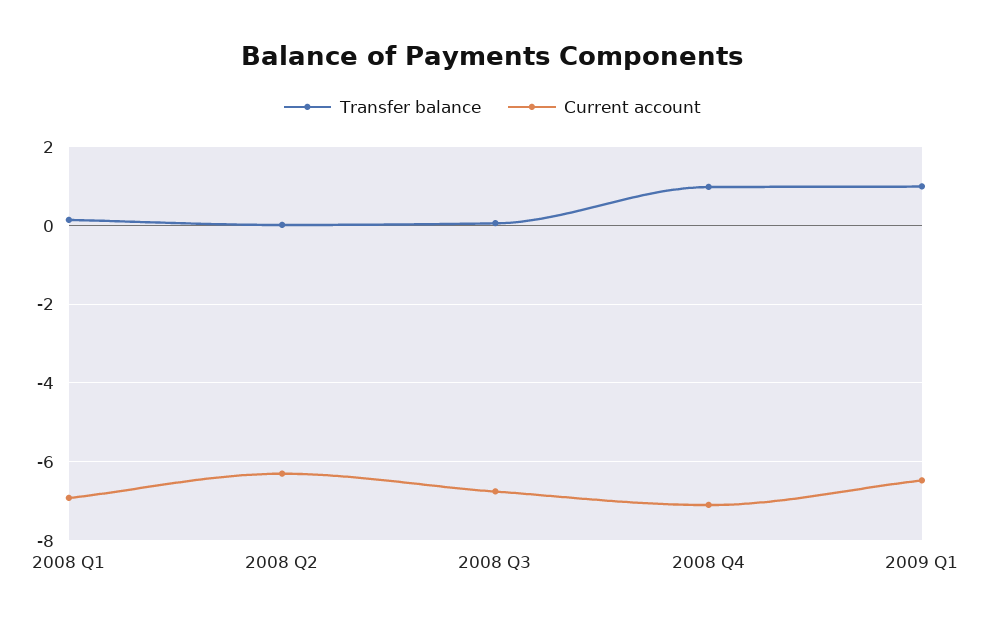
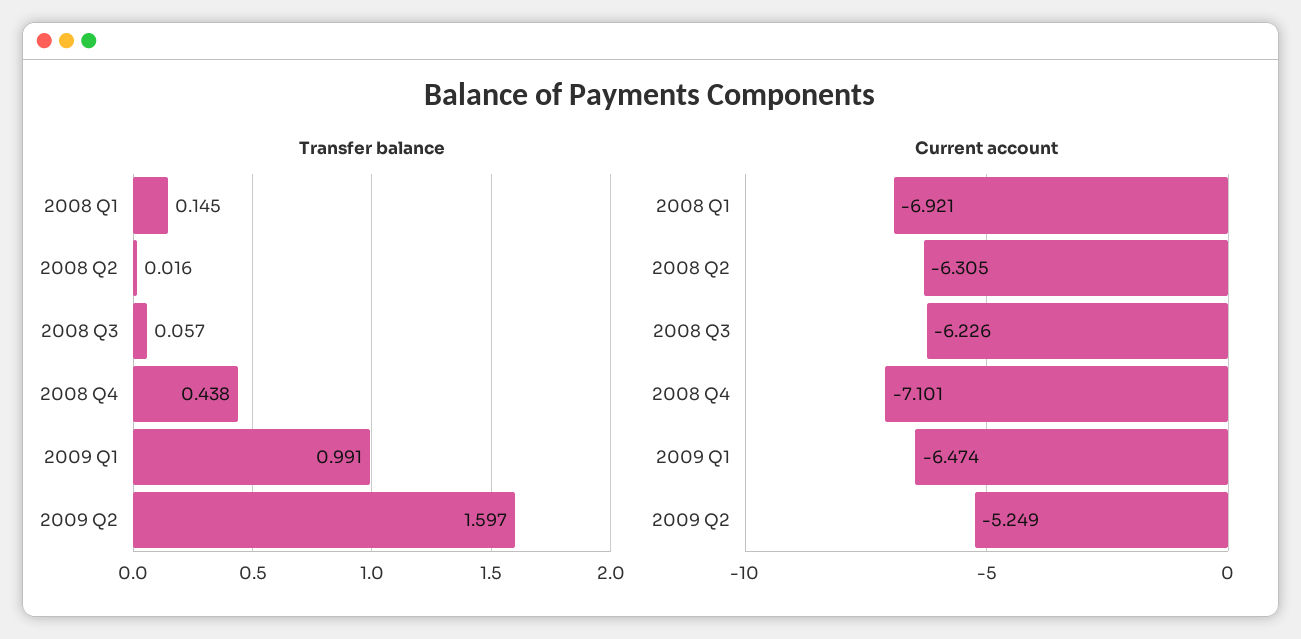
Current account, 2008 Q3: -6.8 -> -6.226
Transfer balance, 2008 Q4: 1 -> 0.438
Transfer balance, 2009 Q2: none -> 1.597
Current account, 2009 Q2: none -> -5.249

